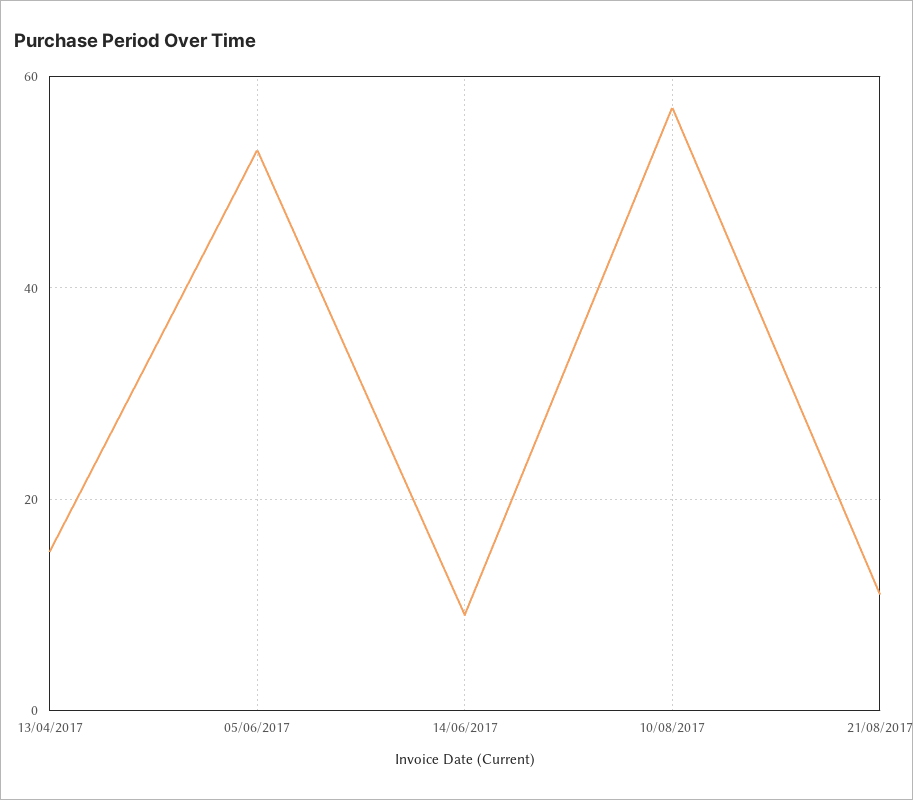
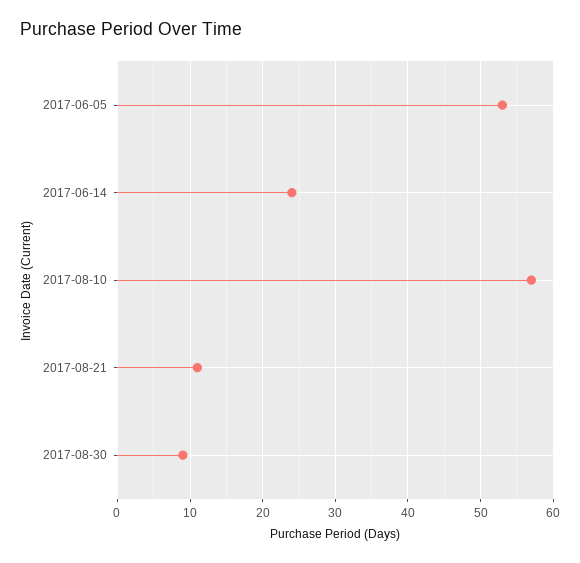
13/04/2017: 15 -> none
14/06/2017: 10 -> 24
2017-08-30: none -> 9

